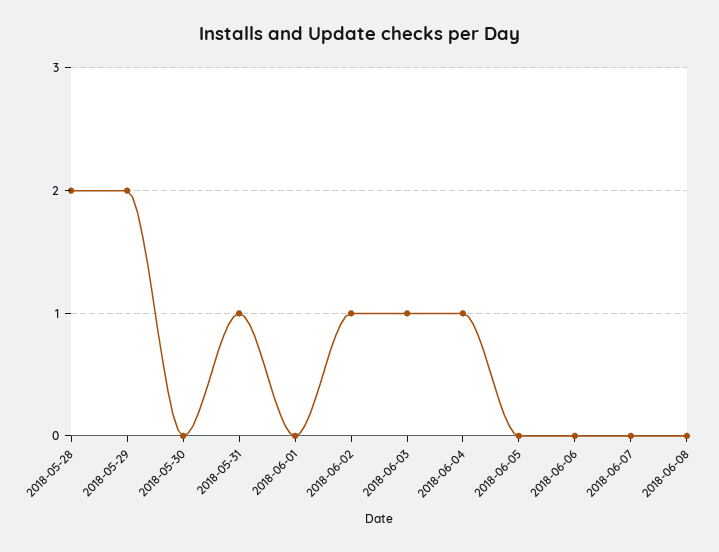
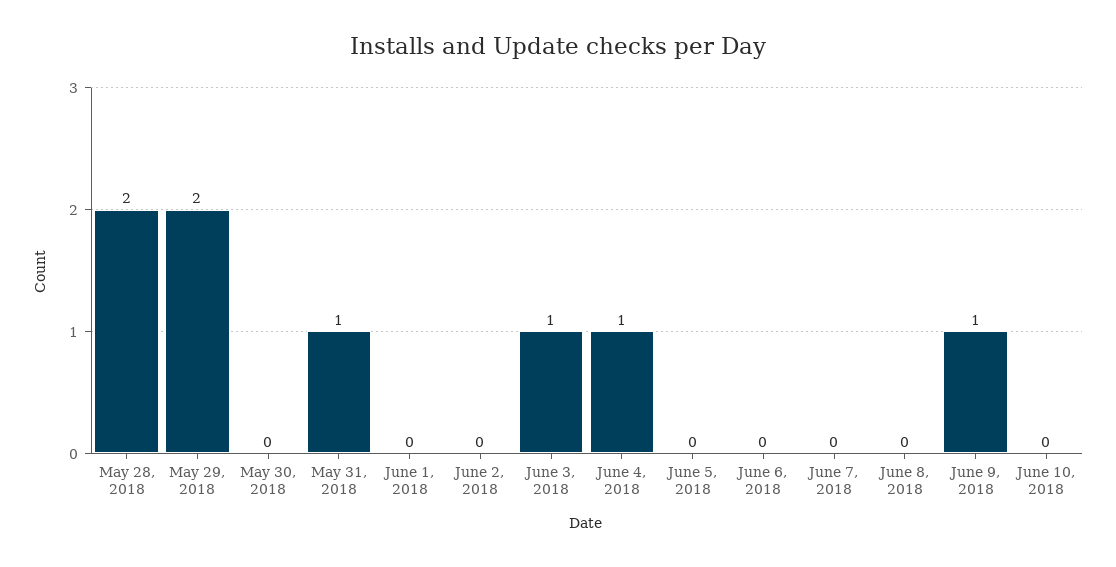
2018-06-02: 1 -> 0
June 9, 2018: none -> 1
June 10, 2018: none -> 0

